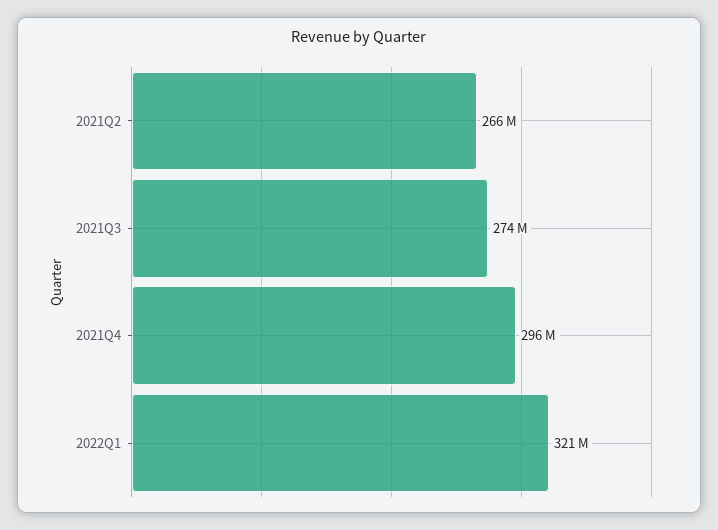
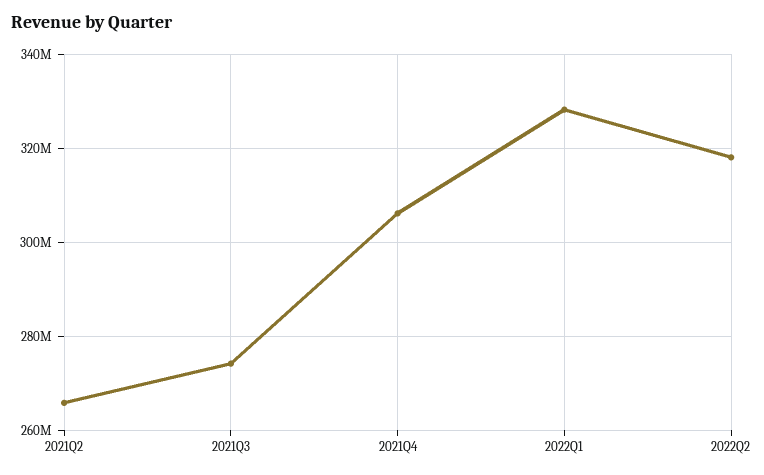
2021Q4: 296000000 -> 306000000
2022Q1: 321000000 -> 328000000
2022Q2: none -> 318000000

